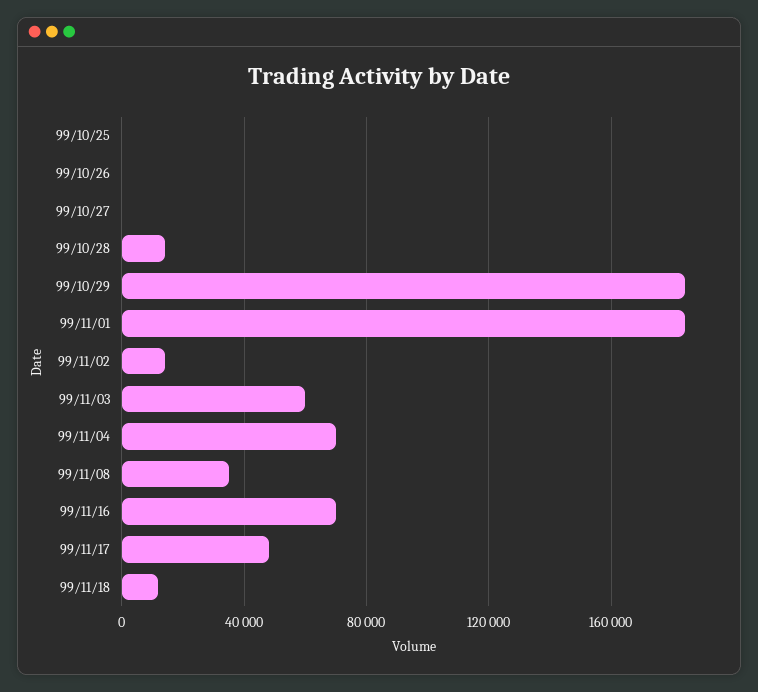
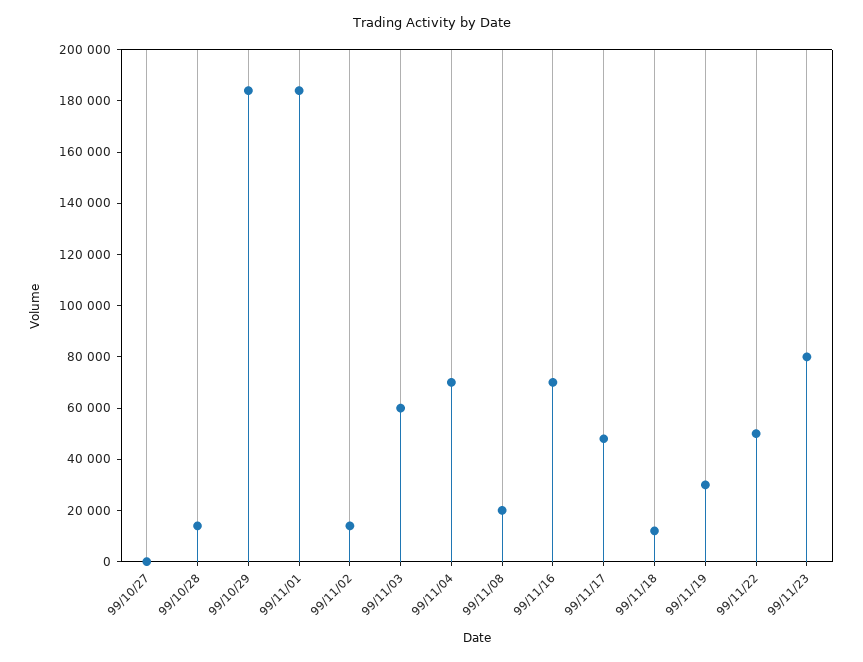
99/10/25: 0 -> none
99/10/26: 0 -> none
99/11/08: 35000 -> 20000
99/11/19: none -> 30000
99/11/22: none -> 50000
99/11/23: none -> 80000

